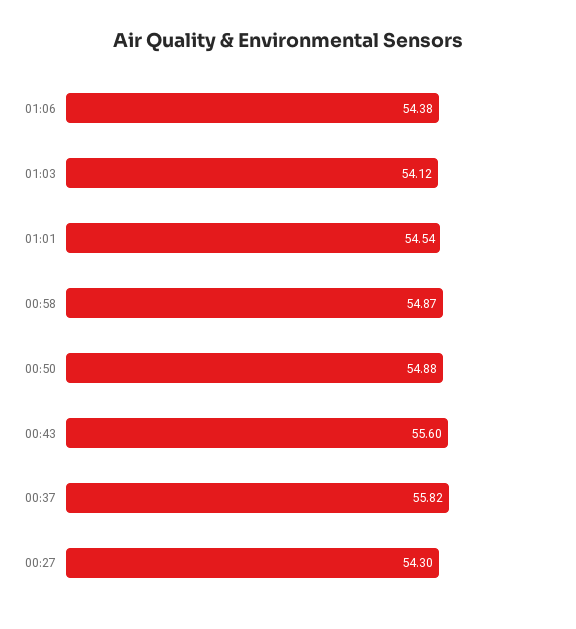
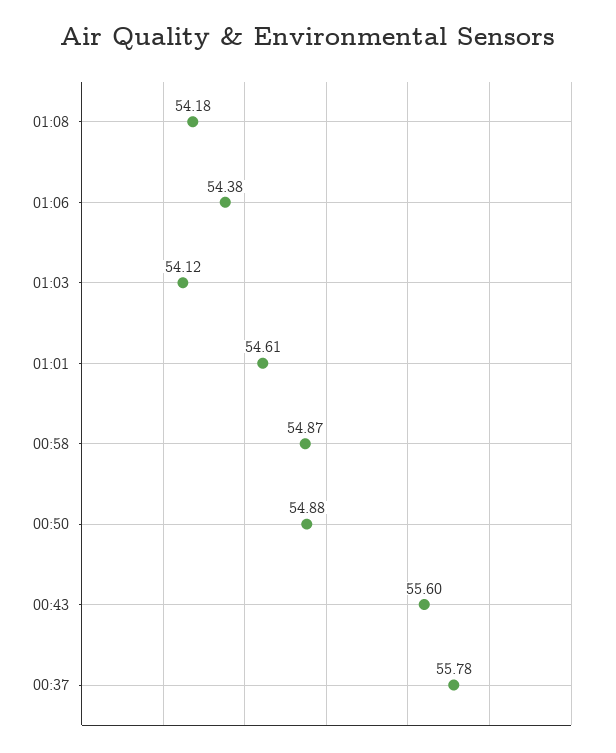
01:01: 54.54 -> 54.61
00:37: 55.82 -> 55.78
00:27: 54.3 -> none
01:08: none -> 54.18

